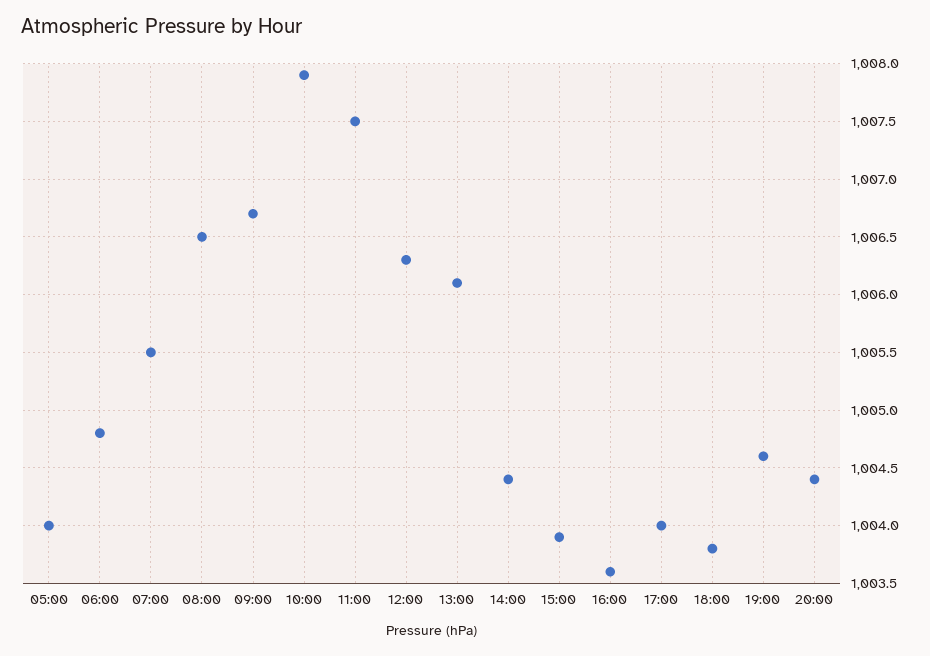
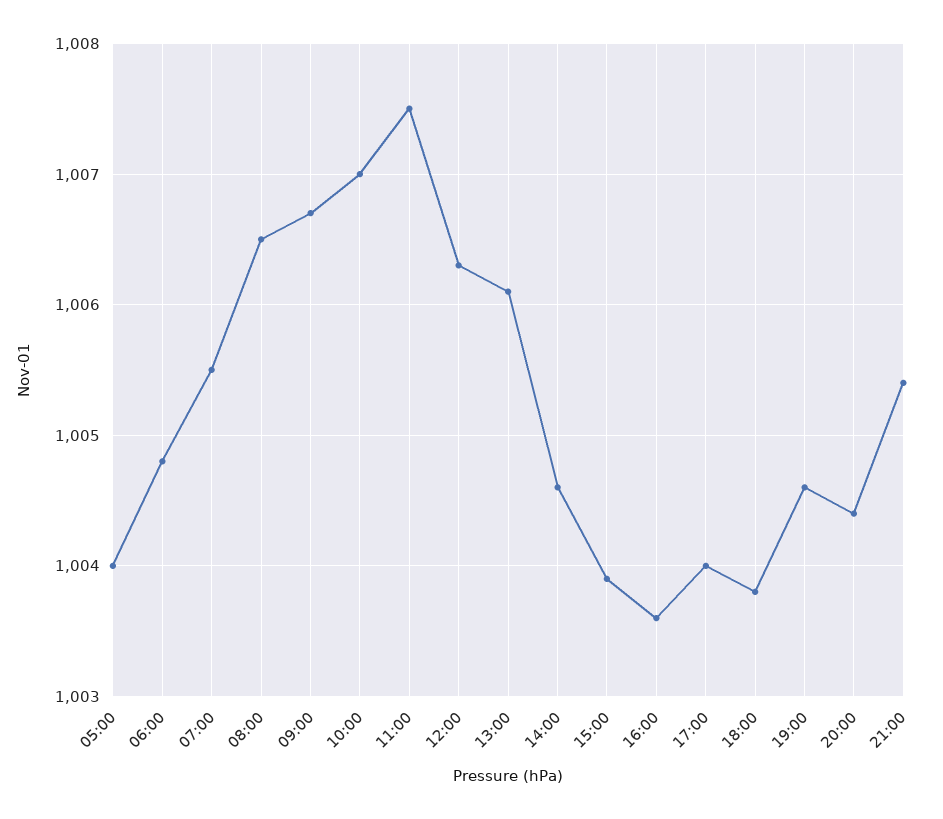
10:00: 1007.9 -> 1007
14:00: 1004.4 -> 1004.6
21:00: none -> 1005.4

